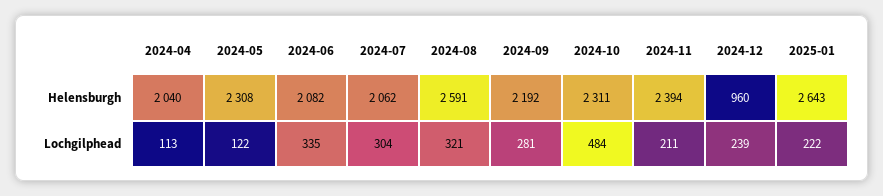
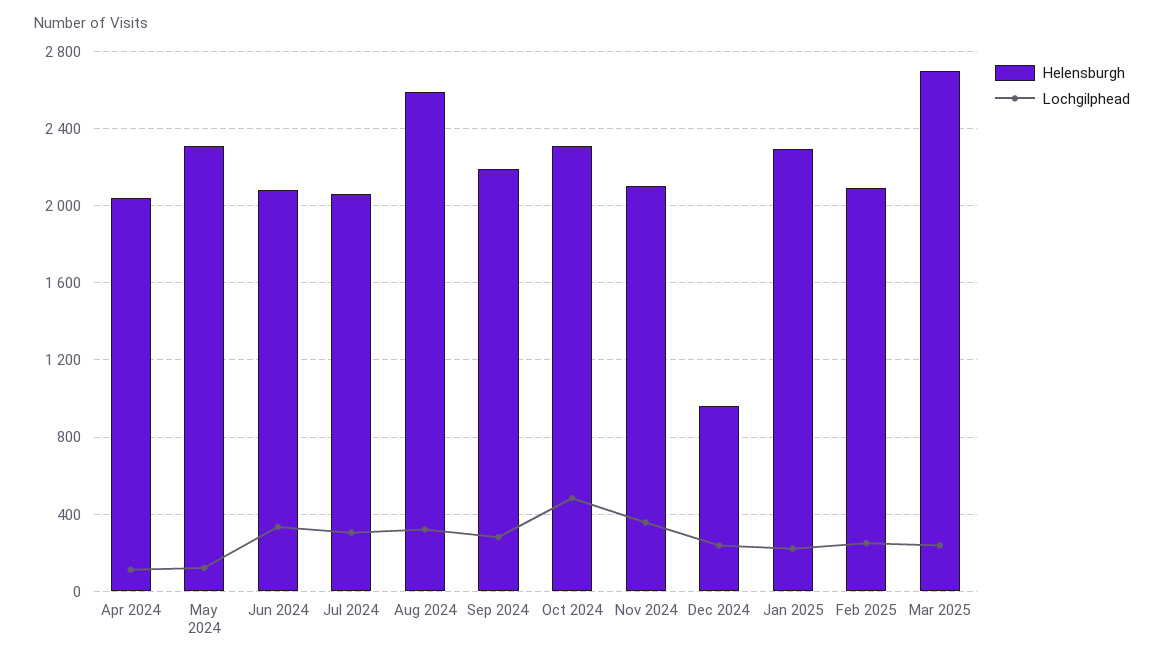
Helensburgh, 2024-11: 2394 -> 2100
Helensburgh, 2025-01: 2643 -> 2300
Lochgilphead, 2024-11: 211 -> 350
Helensburgh, Feb 2025: none -> 2100
Lochgilphead, Feb 2025: none -> 250
Helensburgh, Mar 2025: none -> 2700
Lochgilphead, Mar 2025: none -> 250

